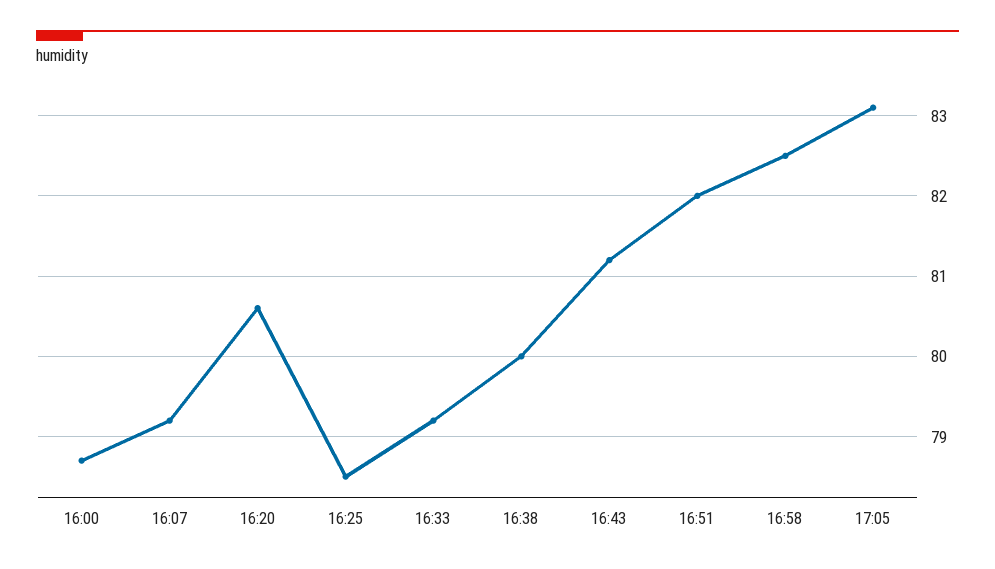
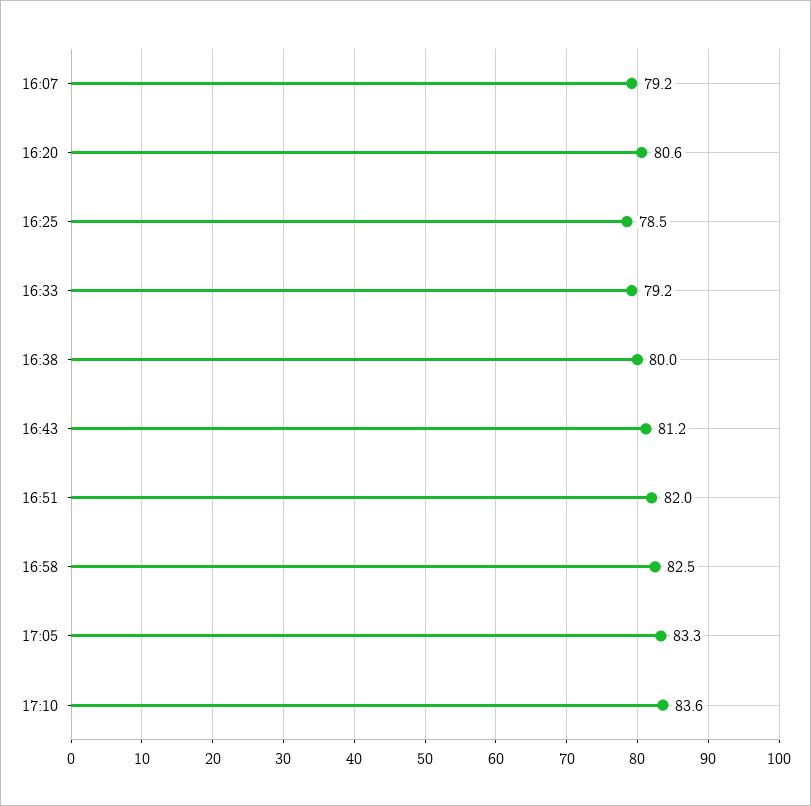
16:00: 78.7 -> none
17:05: 83.1 -> 83.3
17:10: none -> 83.6

